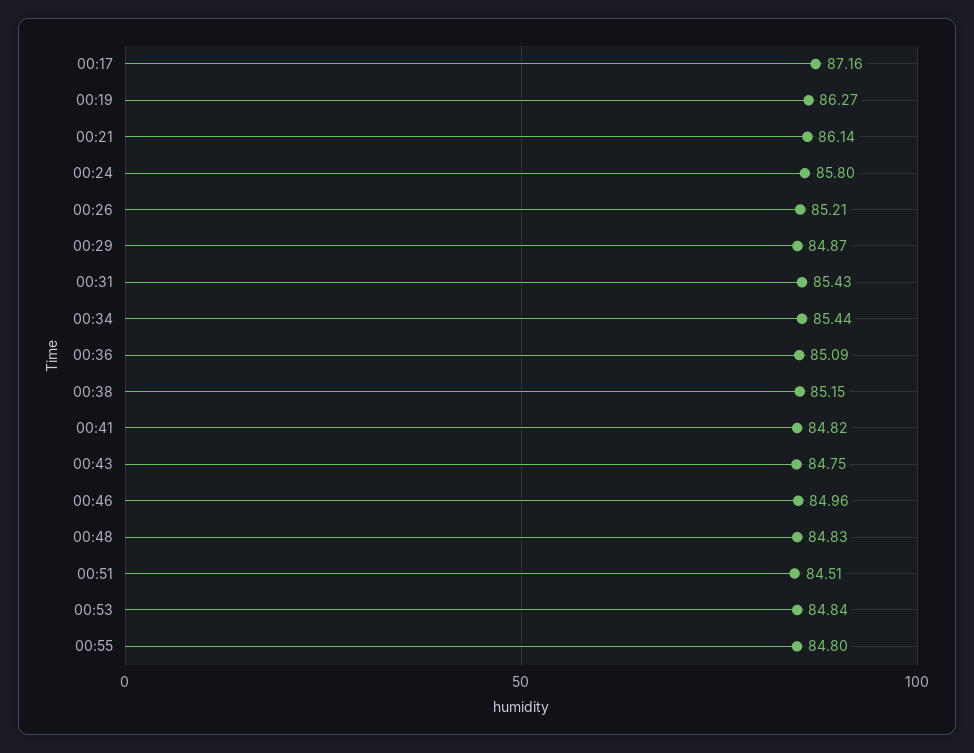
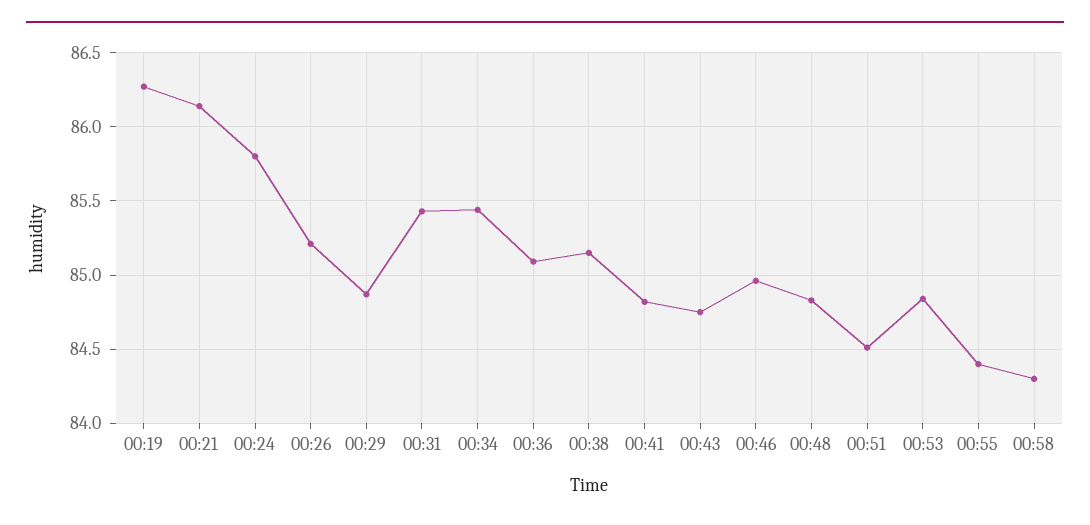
00:17: 87.16 -> none
00:55: 84.8 -> 84.4
00:58: none -> 84.3

